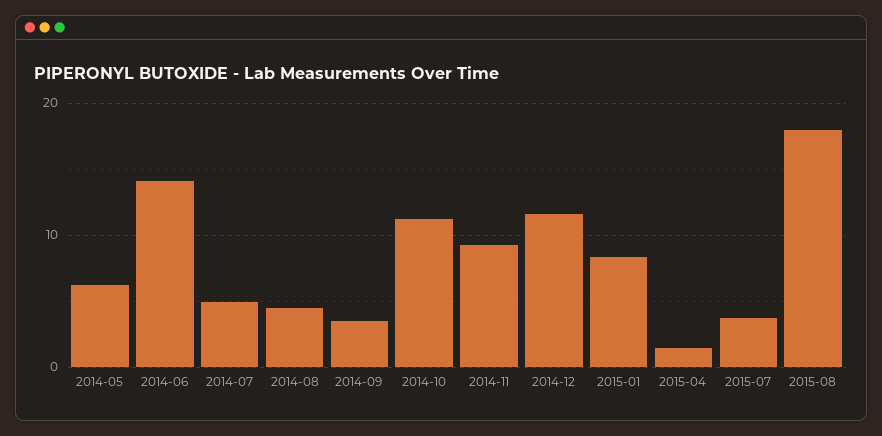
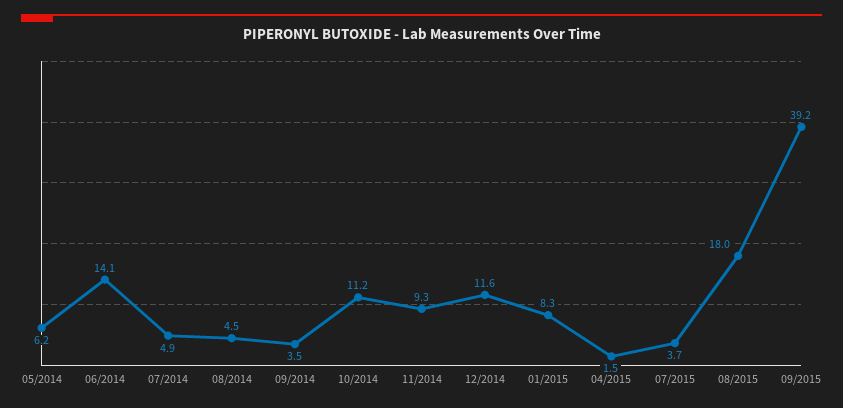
09/2015: none -> 39.2

